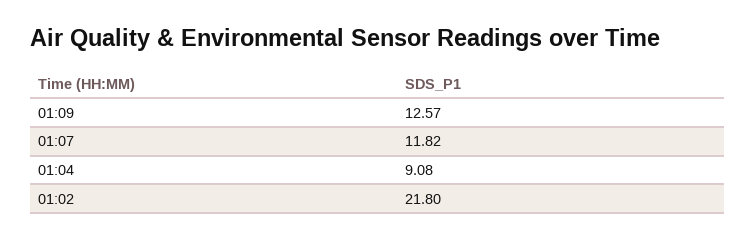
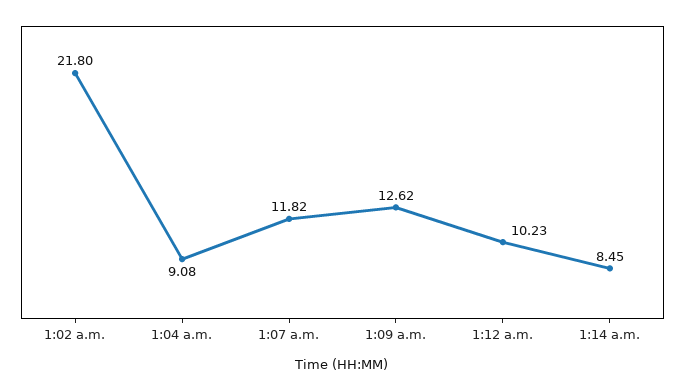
01:09: 12.57 -> 12.62
1:12 a.m.: none -> 10.23
1:14 a.m.: none -> 8.45

